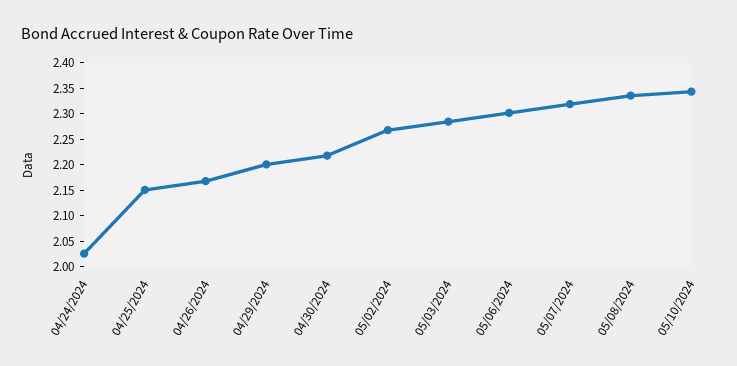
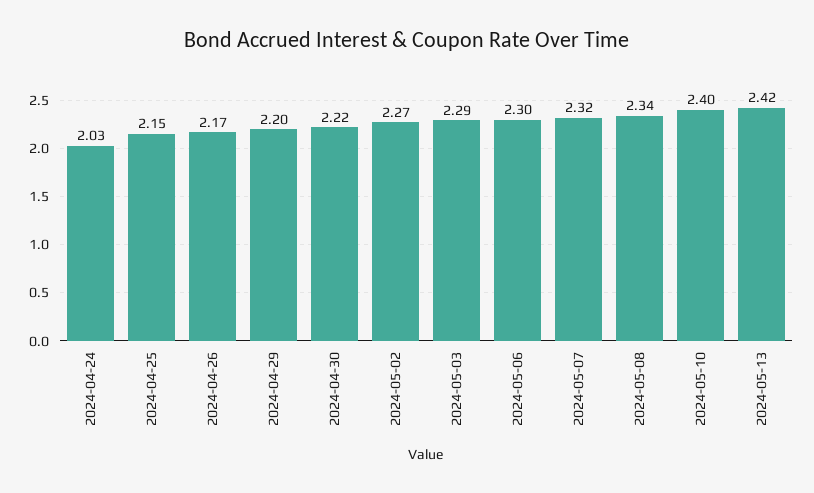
05/10/2024: 2.35 -> 2.4
2024-05-13: none -> 2.42

